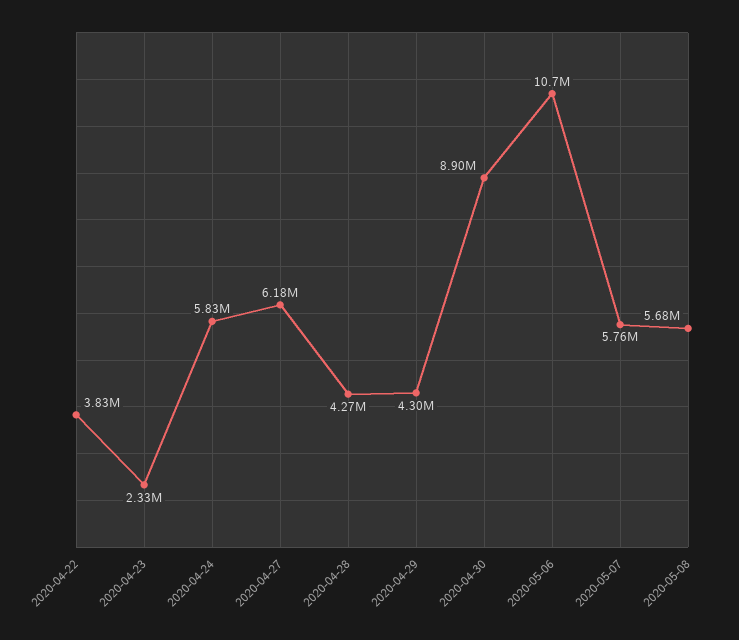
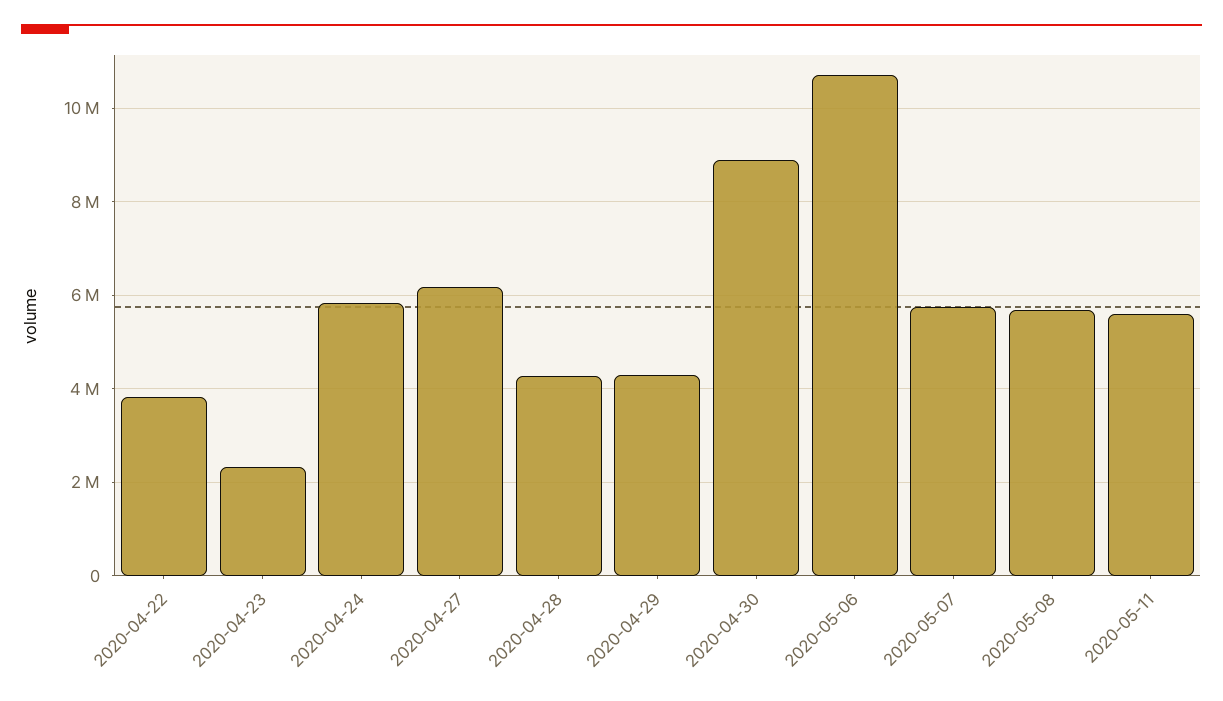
2020-05-11: none -> 5600000

